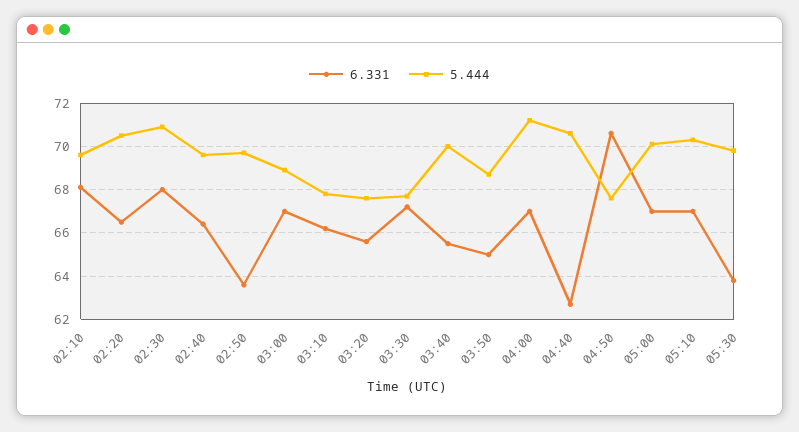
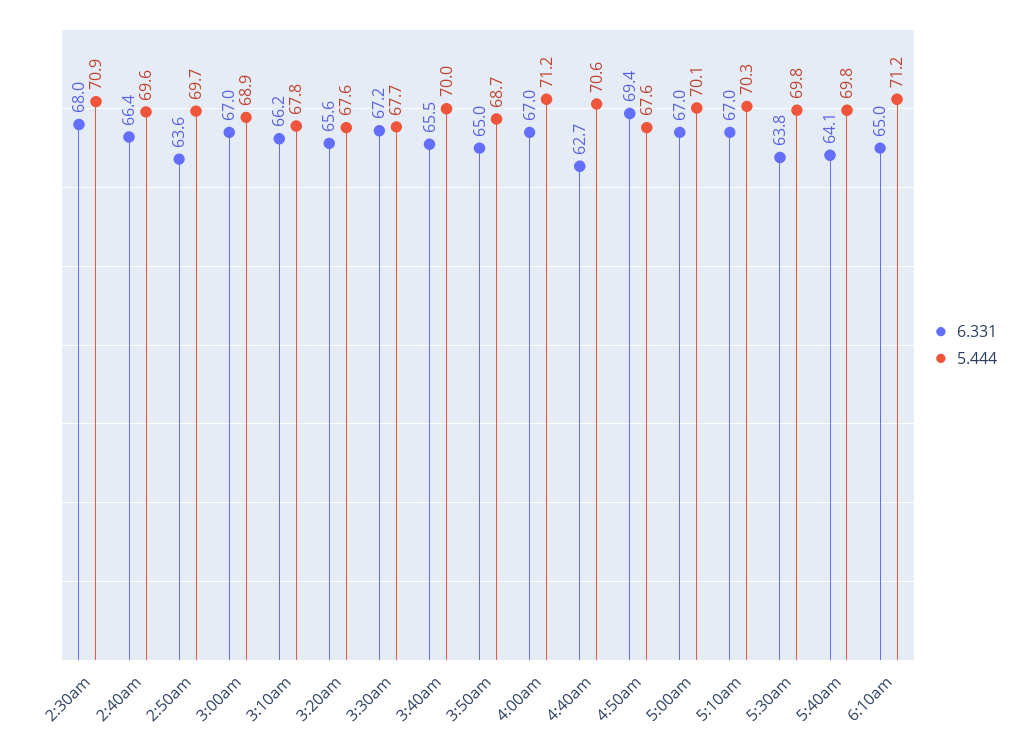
6.331, 02:10: 68 -> none
5.444, 02:10: 69.5 -> none
6.331, 02:20: 66.5 -> none
5.444, 02:20: 70.5 -> none
6.331, 04:50: 70.5 -> 69.4
6.331, 5:40am: none -> 64.1
5.444, 5:40am: none -> 69.8
6.331, 6:10am: none -> 65
5.444, 6:10am: none -> 71.2

